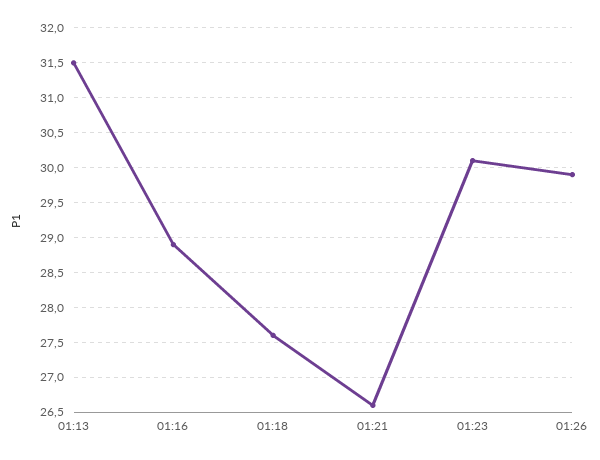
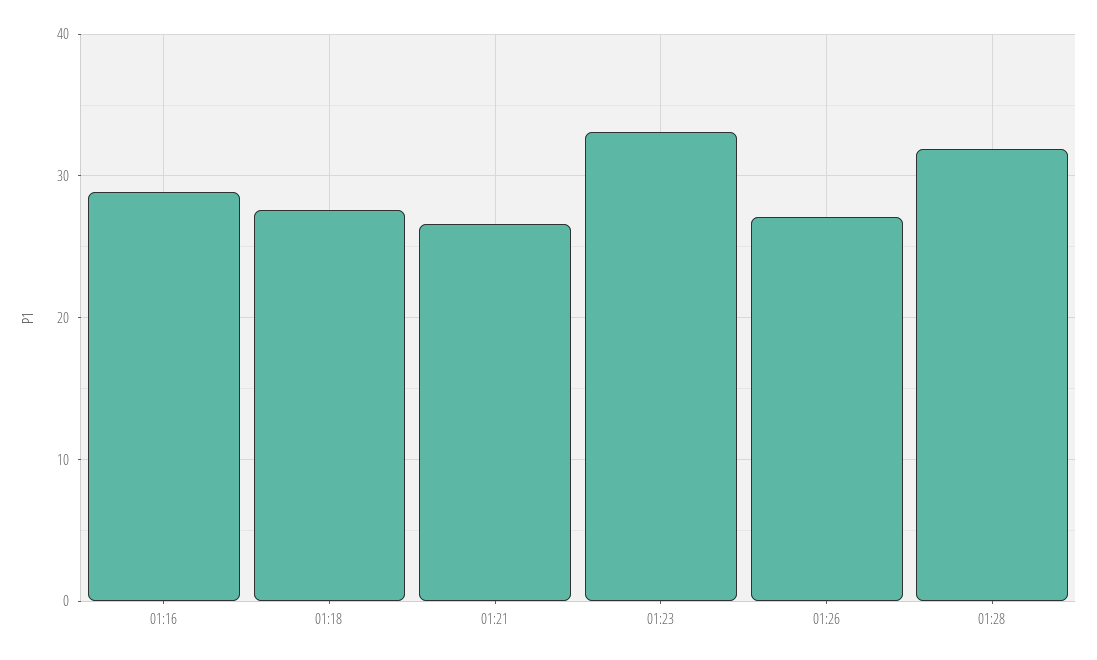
01:13: 31.5 -> none
01:23: 30.1 -> 33
01:26: 29.9 -> 27
01:28: none -> 32

